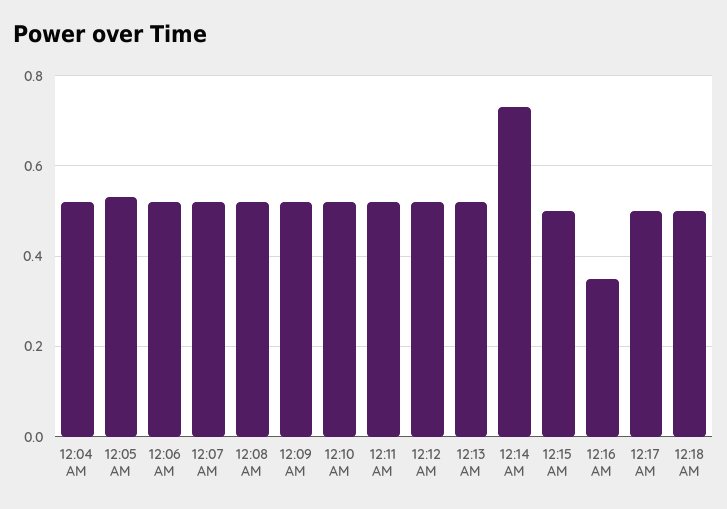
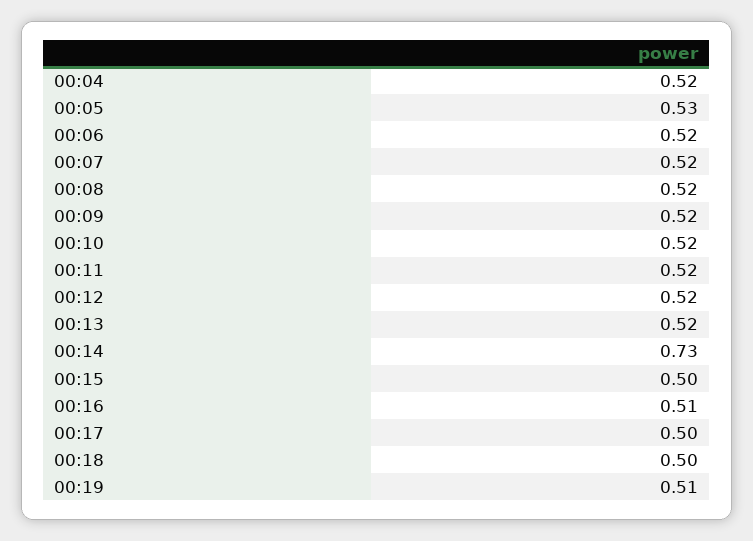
12:16 AM: 0.35 -> 0.51
00:19: none -> 0.51

